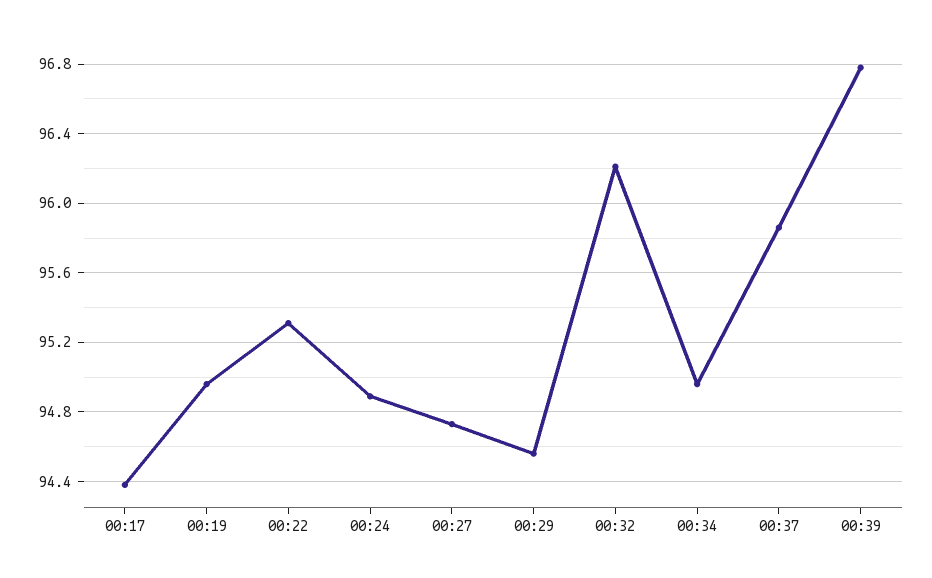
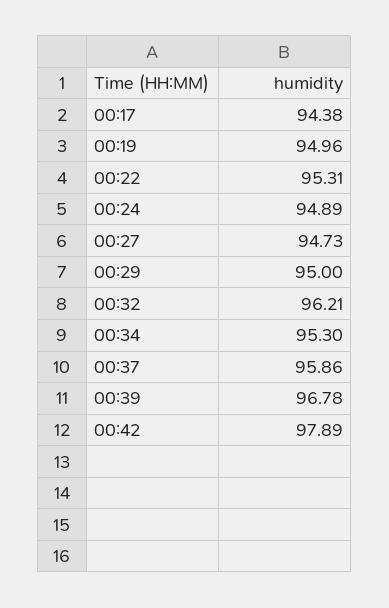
00:29: 94.55 -> 95
00:34: 94.95 -> 95.3
00:42: none -> 97.89

